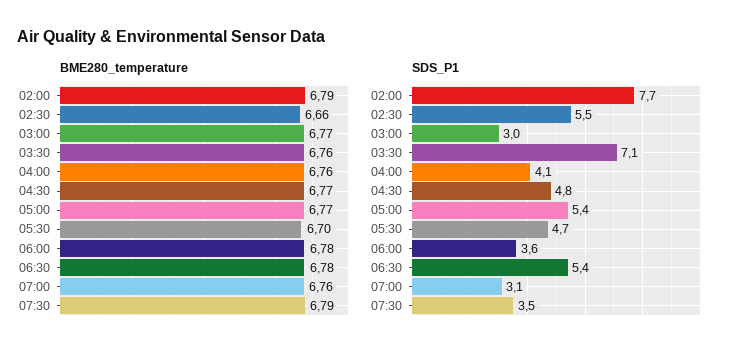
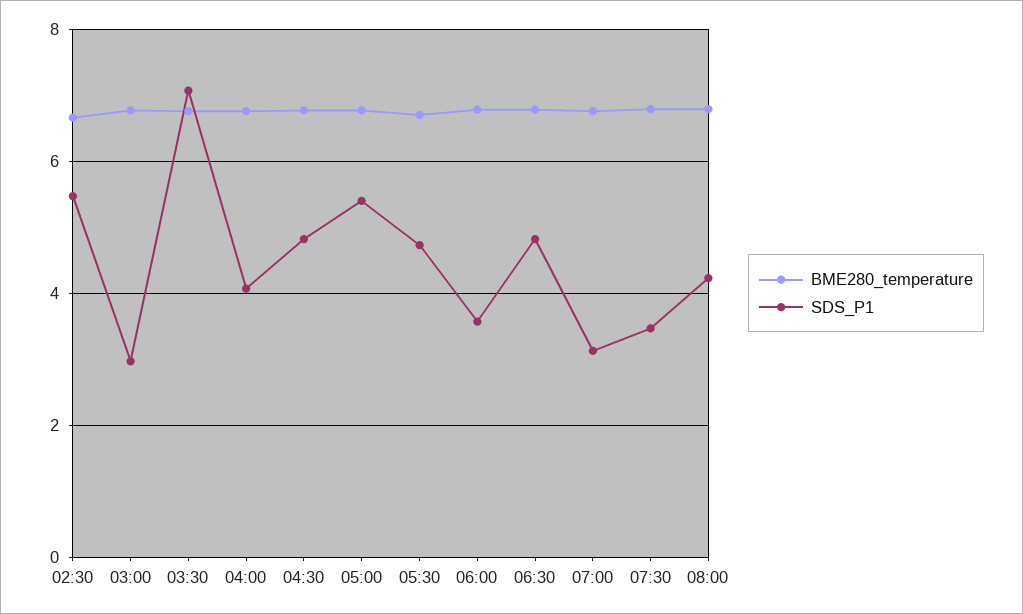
BME280_temperature, 02:00: 6.79 -> none
SDS_P1, 02:00: 7.7 -> none
SDS_P1, 06:30: 5.4 -> 4.8
BME280_temperature, 08:00: none -> 6.8
SDS_P1, 08:00: none -> 4.2

